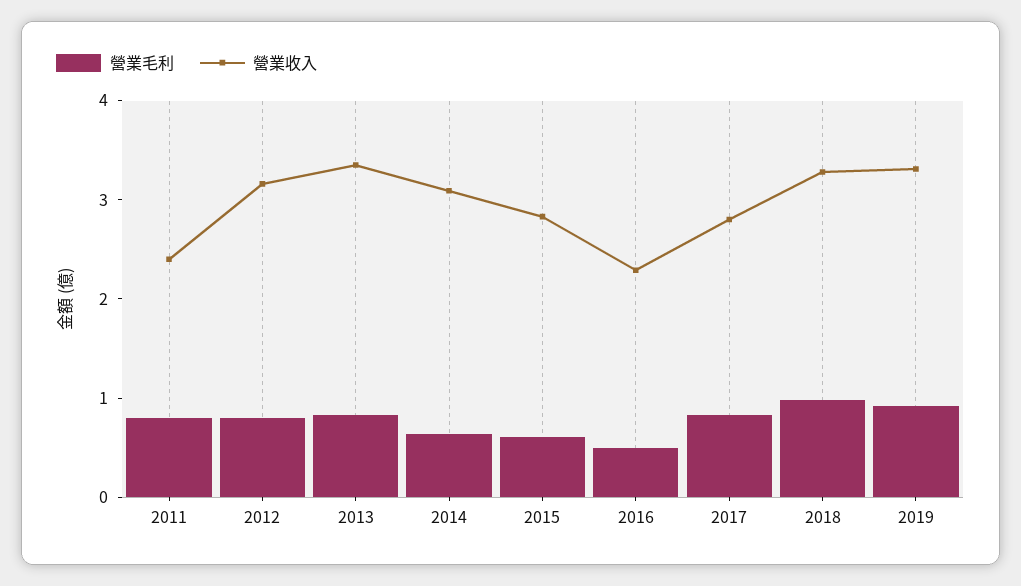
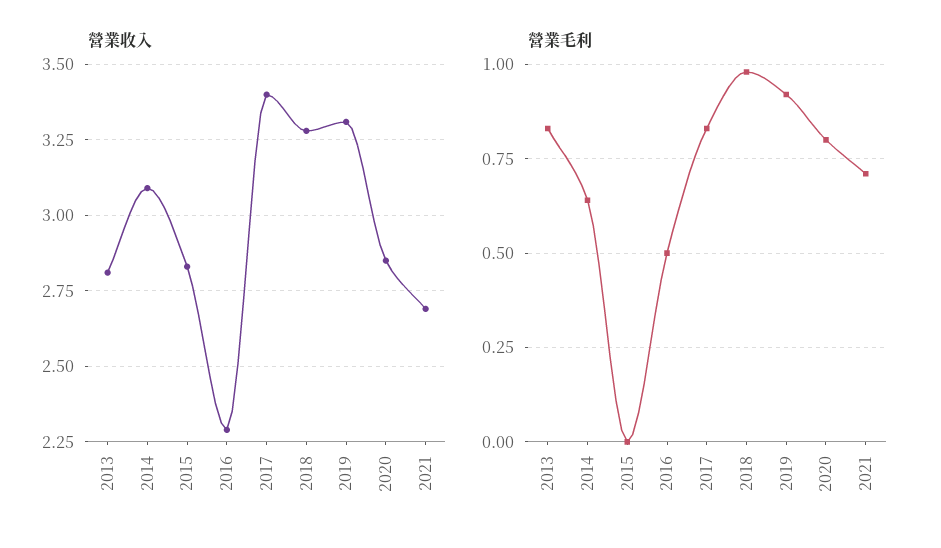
營業毛利, 2011: 0.8 -> none
營業收入, 2011: 2.4 -> none
營業毛利, 2012: 0.8 -> none
營業收入, 2012: 3.2 -> none
營業收入, 2013: 3.4 -> 2.8
營業毛利, 2015: 0.6 -> 0
營業收入, 2017: 2.8 -> 3.4
營業收入, 2020: none -> 2.85
營業收入, 2021: none -> 2.7
營業毛利, 2020: none -> 0.8
營業毛利, 2021: none -> 0.7

